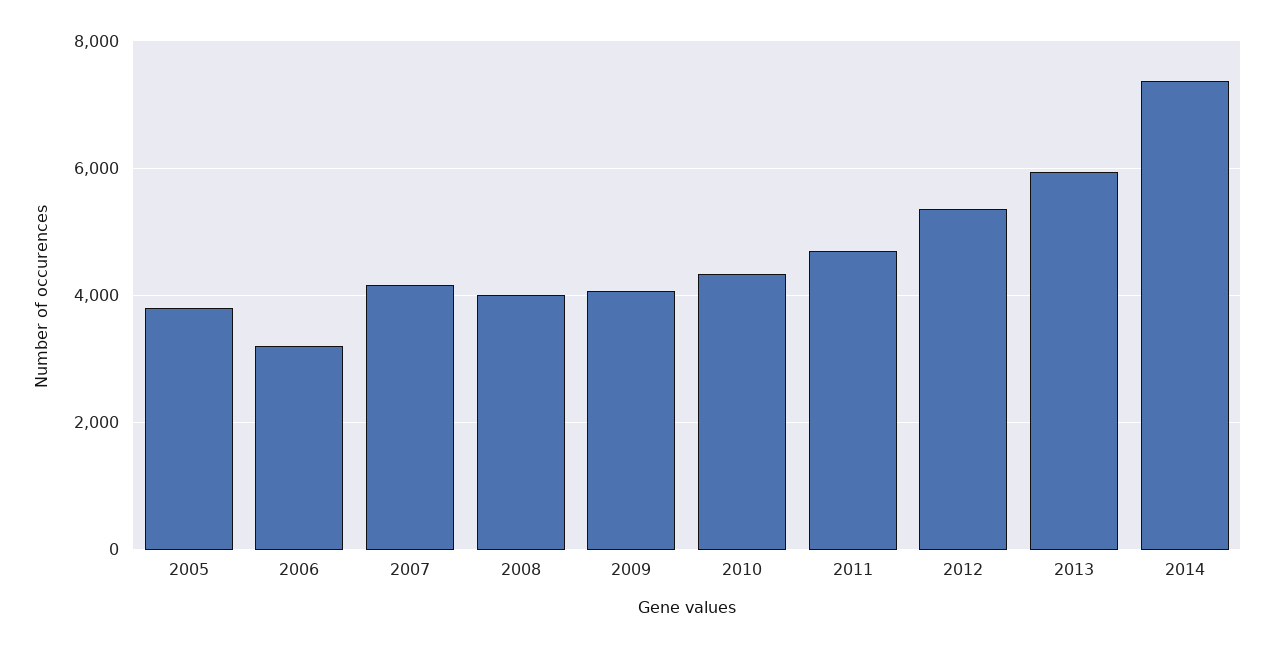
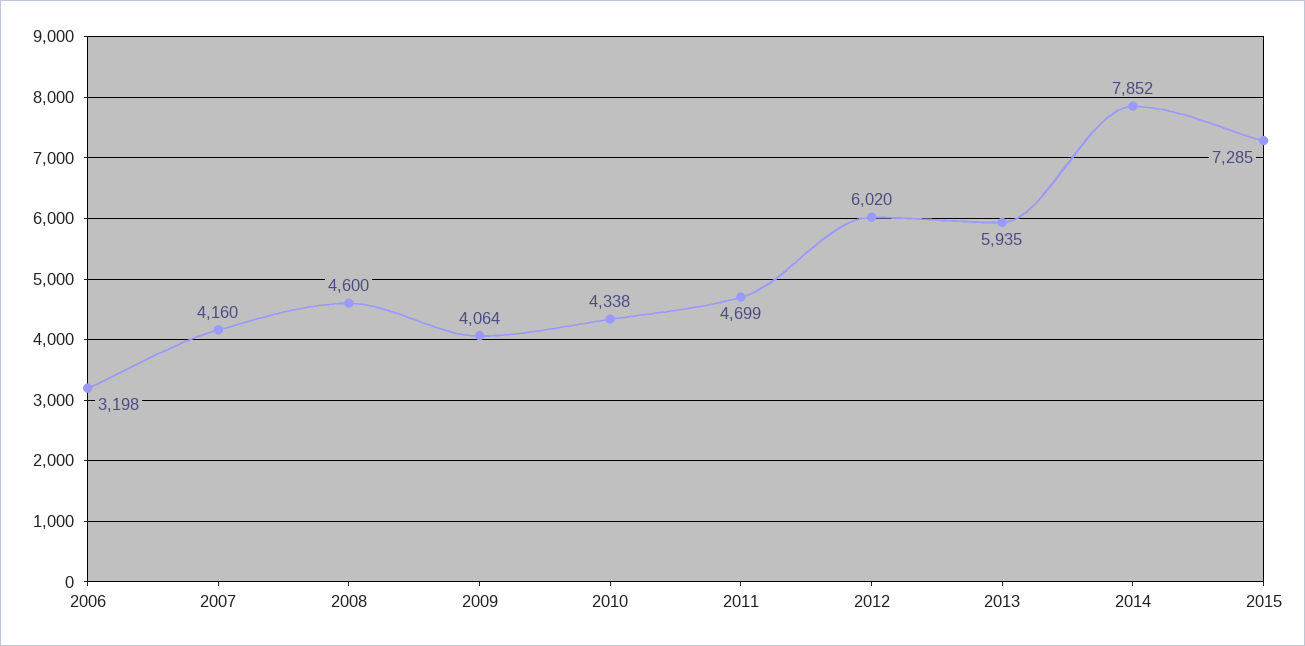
2005: 3800 -> none
2008: 4000 -> 4600
2012: 5400 -> 6020
2014: 7400 -> 7852
2015: none -> 7285

